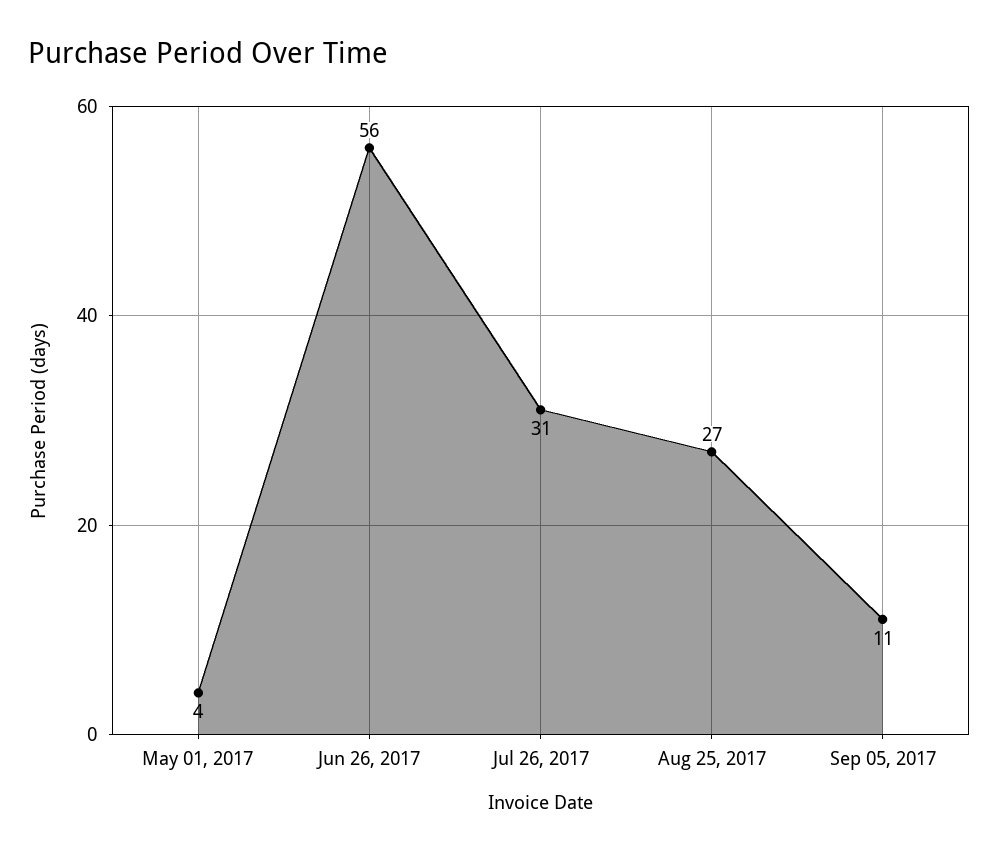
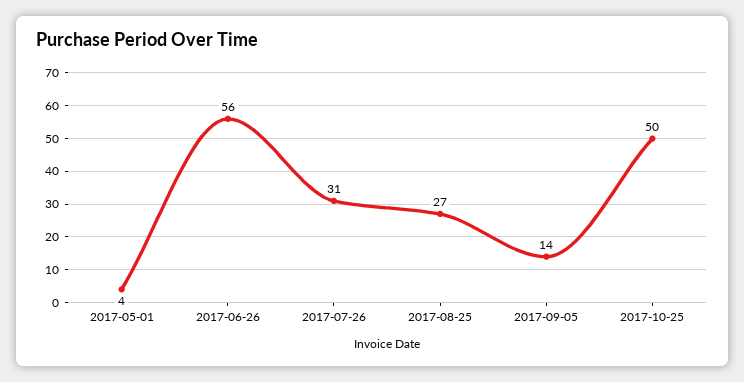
Sep 05, 2017: 11 -> 14
2017-10-25: none -> 50

